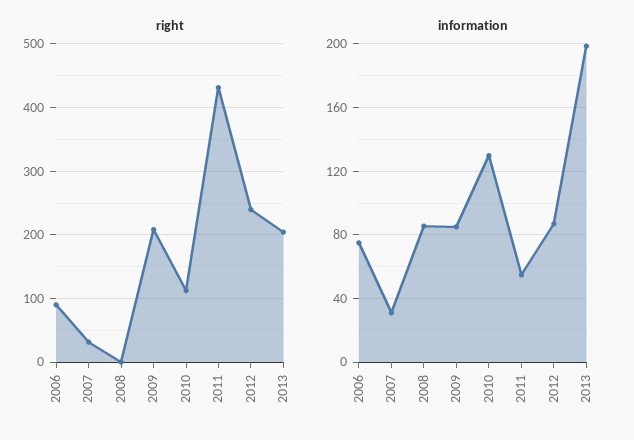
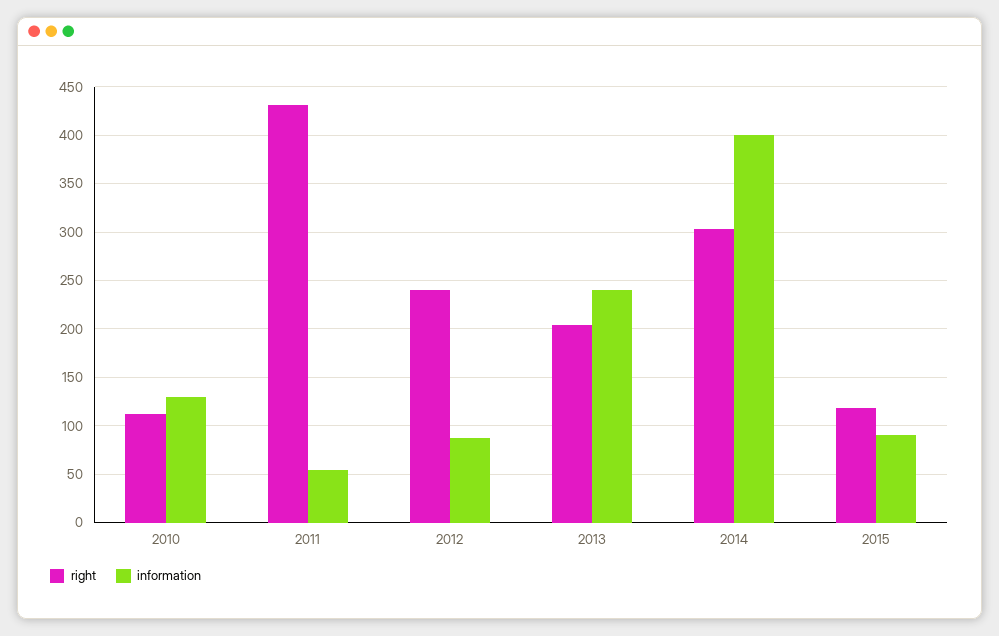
right, 2006: 90 -> none
right, 2007: 30 -> none
right, 2008: 0 -> none
right, 2009: 210 -> none
information, 2006: 75 -> none
information, 2007: 30 -> none
information, 2008: 85 -> none
information, 2009: 85 -> none
information, 2013: 200 -> 240
right, 2014: none -> 300
information, 2014: none -> 400
right, 2015: none -> 120
information, 2015: none -> 90

